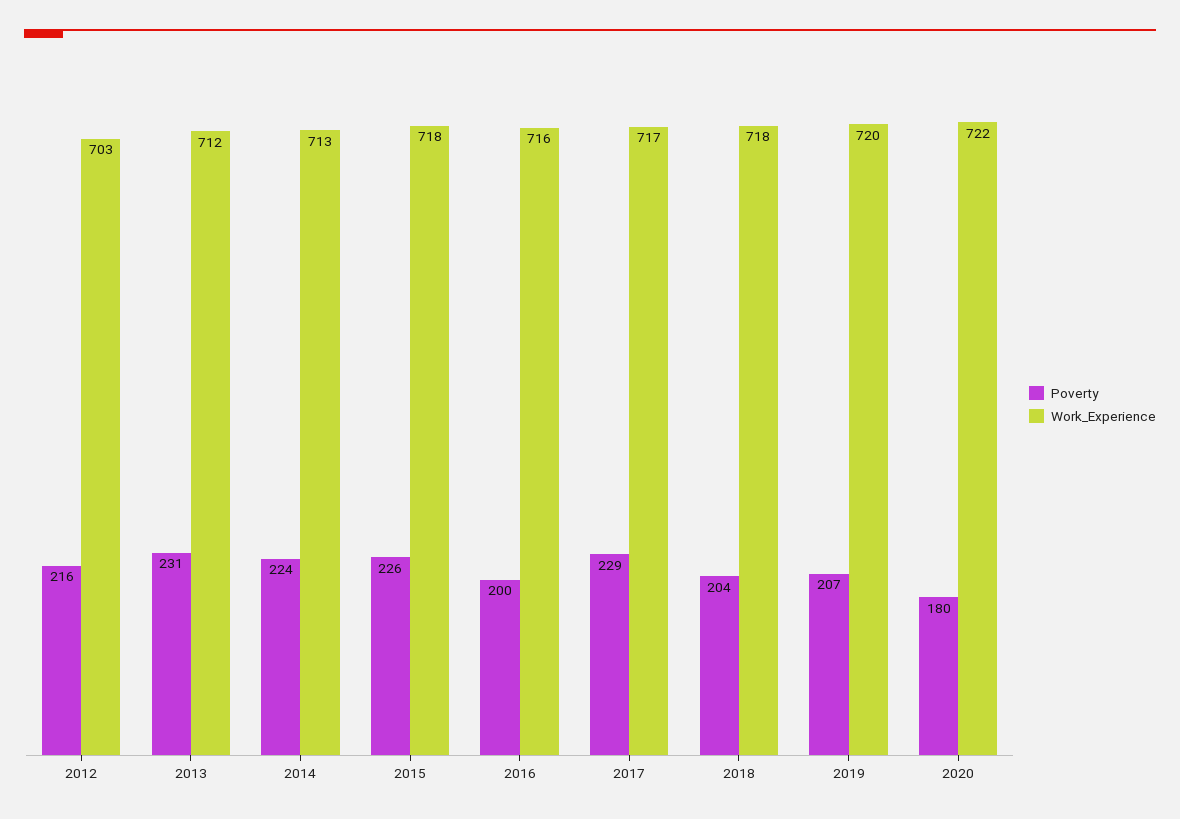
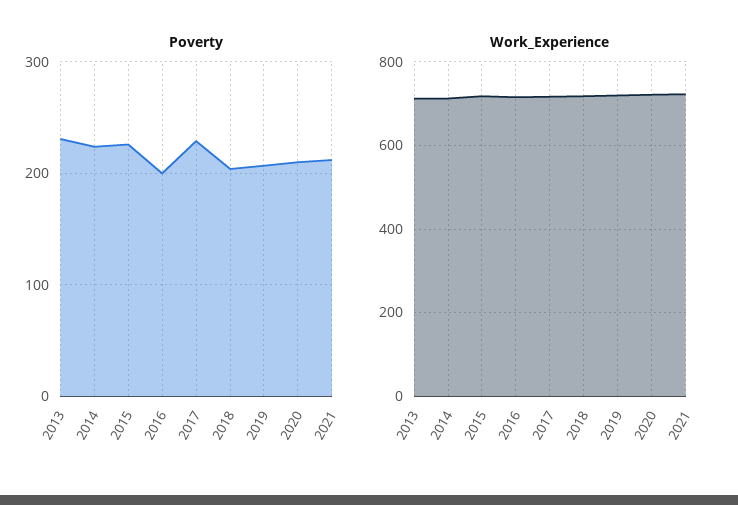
Poverty, 2012: 216 -> none
Work_Experience, 2012: 703 -> none
Poverty, 2020: 180 -> 210
Poverty, 2021: none -> 210
Work_Experience, 2021: none -> 720

